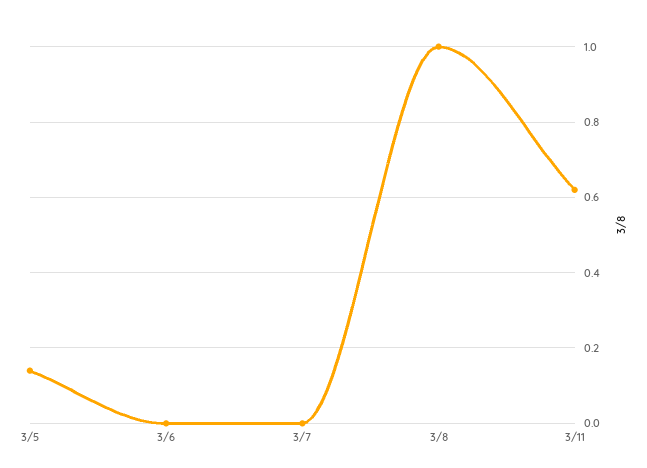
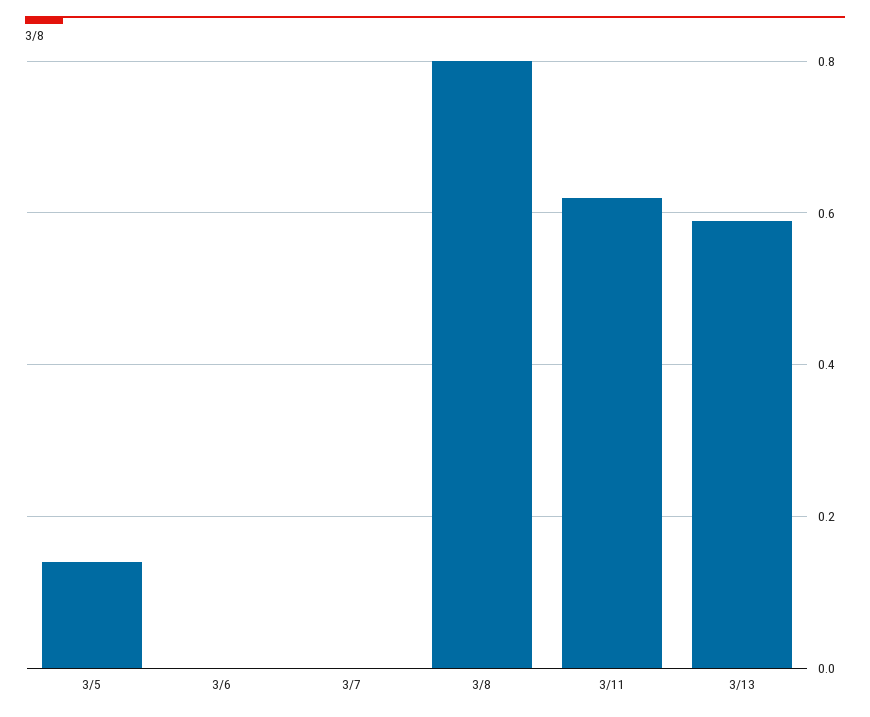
3/8: 1 -> 0.8
3/13: none -> 0.6

